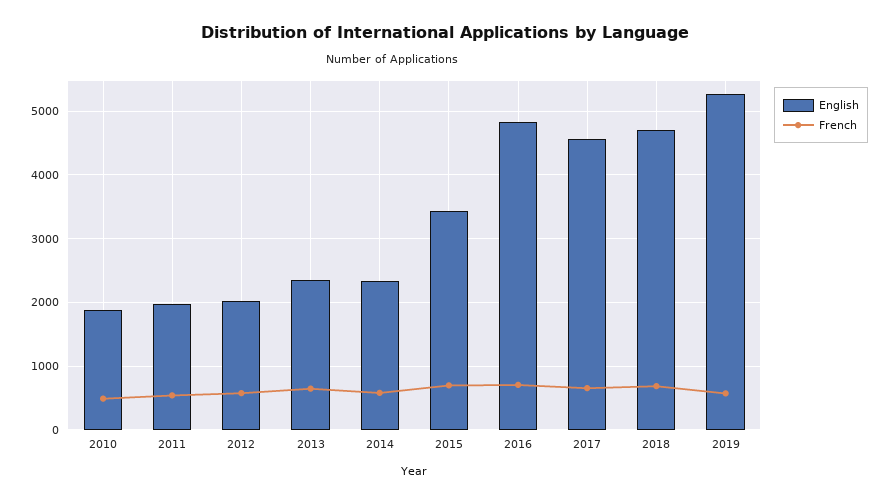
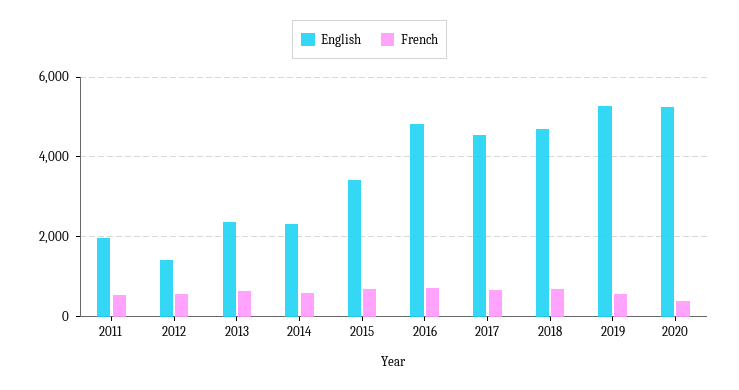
English, 2010: 1900 -> none
French, 2010: 500 -> none
English, 2012: 2000 -> 1400
English, 2020: none -> 5200
French, 2020: none -> 400

